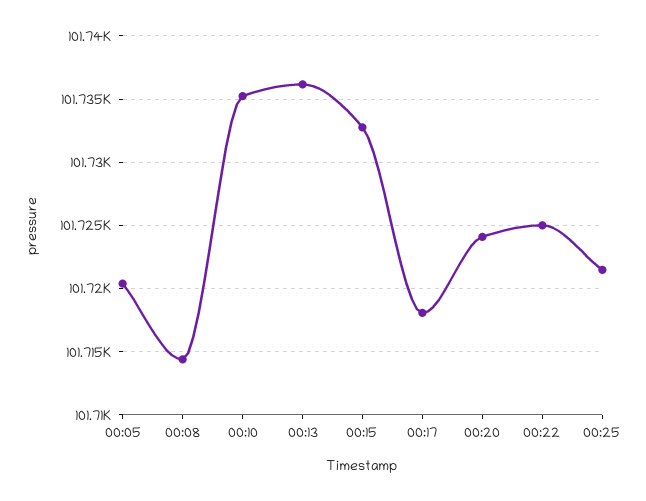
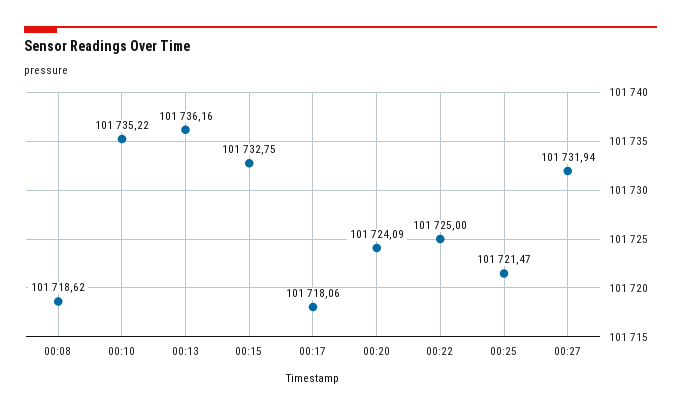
00:05: 101720.5 -> none
00:08: 101714.5 -> 101718.62
00:27: none -> 101731.94

